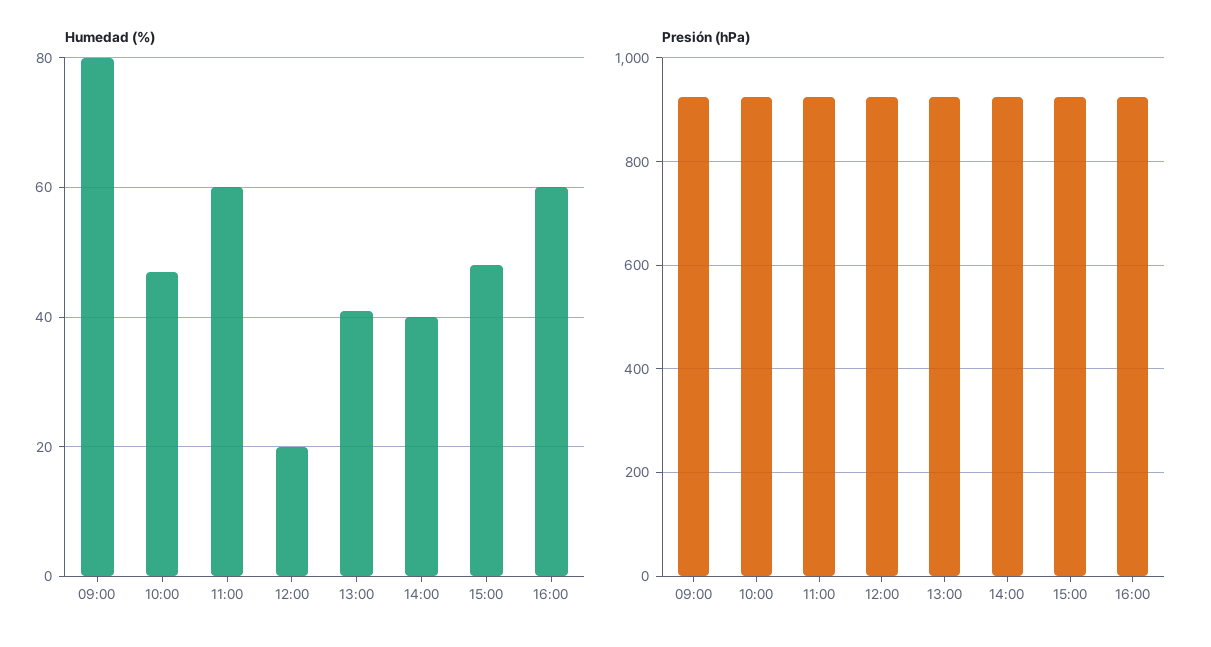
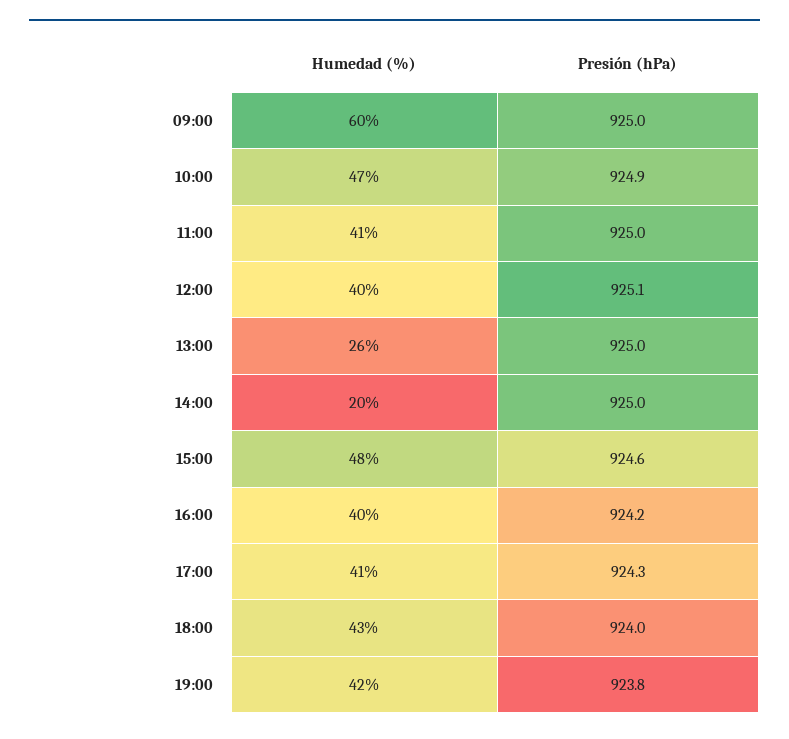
Humedad (%), 09:00: 80 -> 60
Humedad (%), 11:00: 60 -> 41
Humedad (%), 12:00: 20 -> 40
Humedad (%), 13:00: 40 -> 26
Humedad (%), 14:00: 40 -> 20
Humedad (%), 16:00: 60 -> 40
Humedad (%), 17:00: none -> 41
Presión (hPa), 17:00: none -> 924.3
Humedad (%), 18:00: none -> 43
Presión (hPa), 18:00: none -> 924
Humedad (%), 19:00: none -> 42
Presión (hPa), 19:00: none -> 923.8

